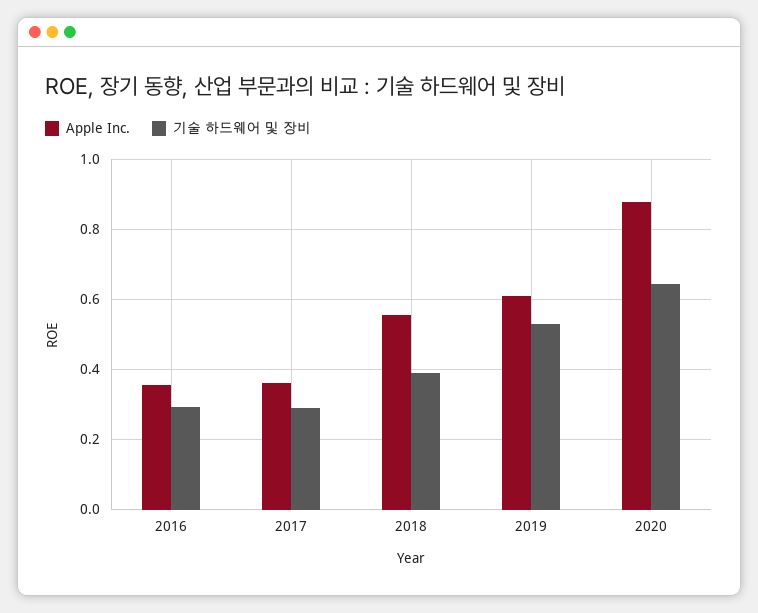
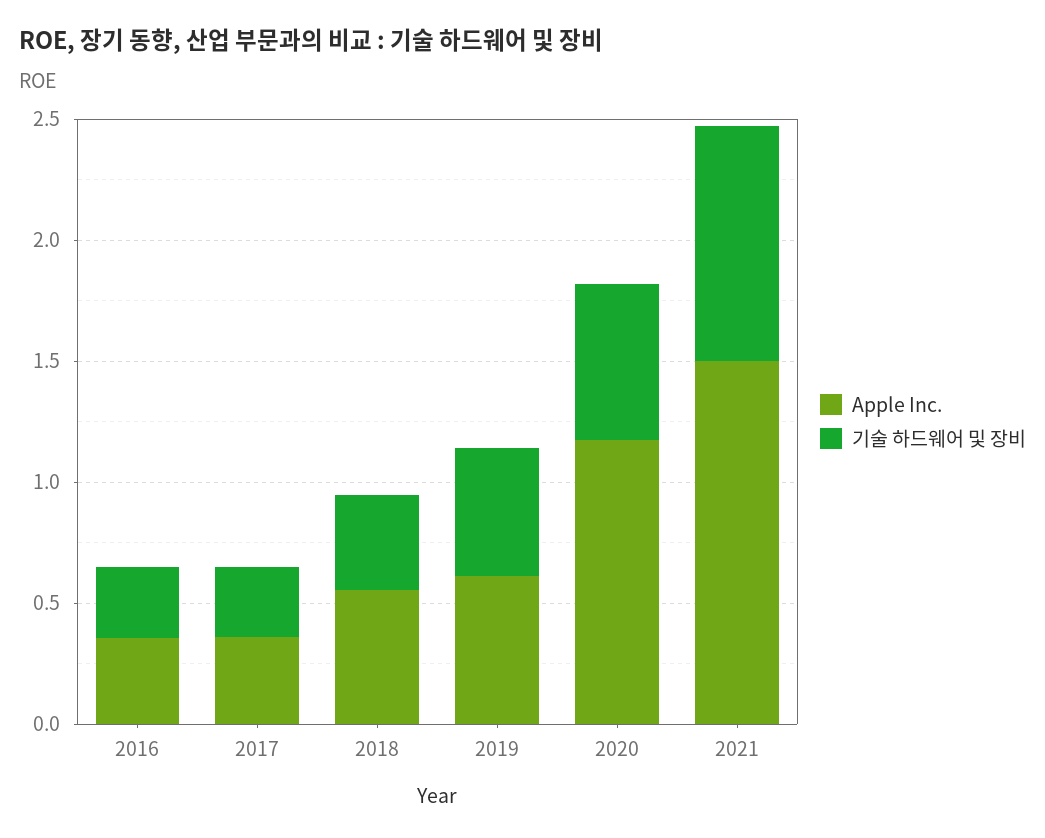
Apple Inc., 2020: 0.88 -> 1.2
Apple Inc., 2021: none -> 1.5
기술 하드웨어 및 장비, 2021: none -> 1

